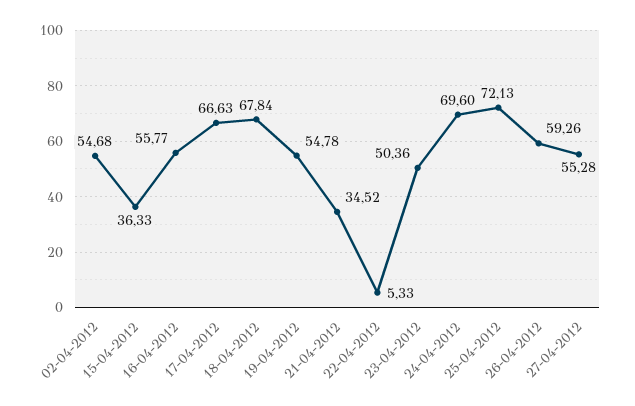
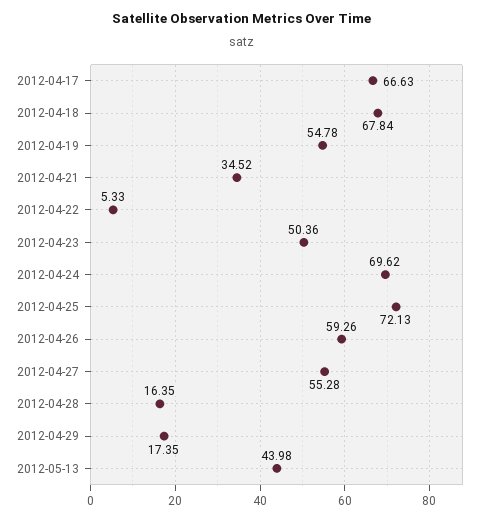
02-04-2012: 54.68 -> none
15-04-2012: 36.33 -> none
16-04-2012: 55.77 -> none
24-04-2012: 69.6 -> 69.62
2012-04-28: none -> 16.35
2012-04-29: none -> 17.35
2012-05-13: none -> 43.98

